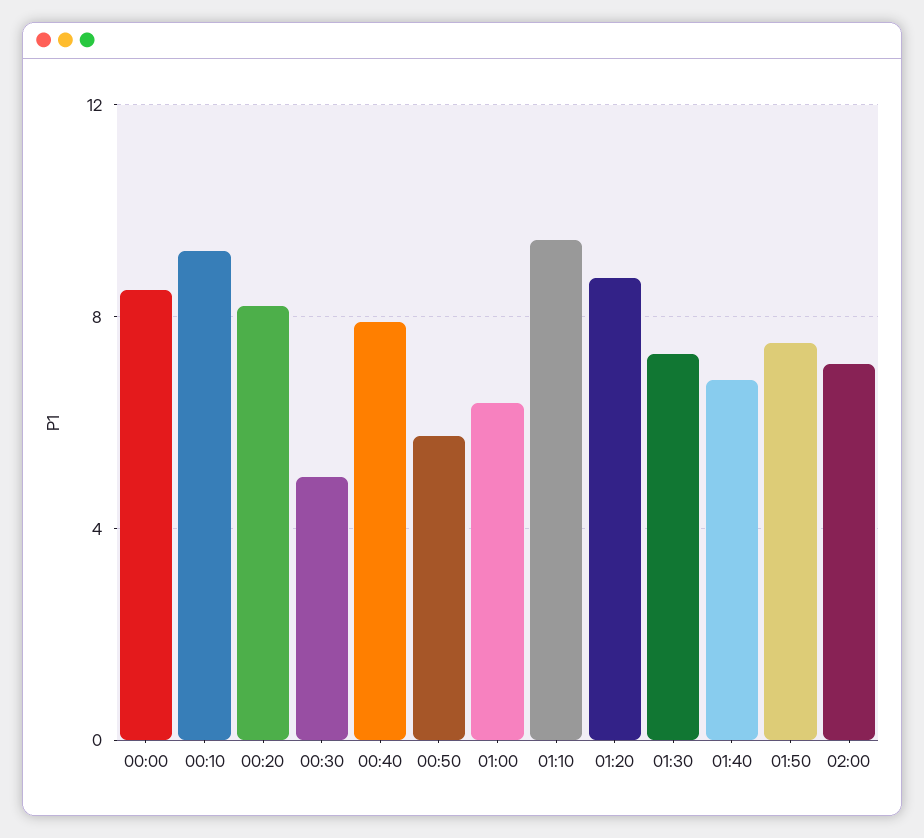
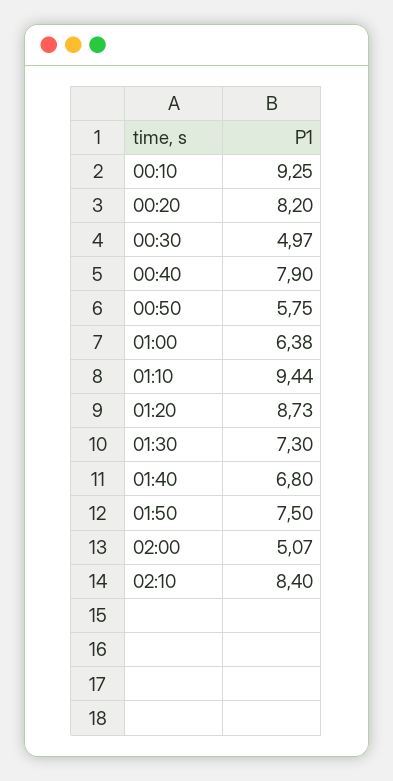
00:00: 8.5 -> none
02:00: 7 -> 5.07
02:10: none -> 8.4

